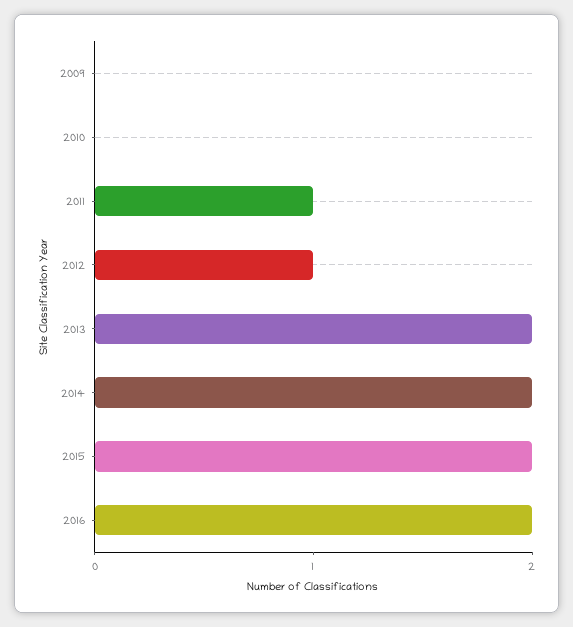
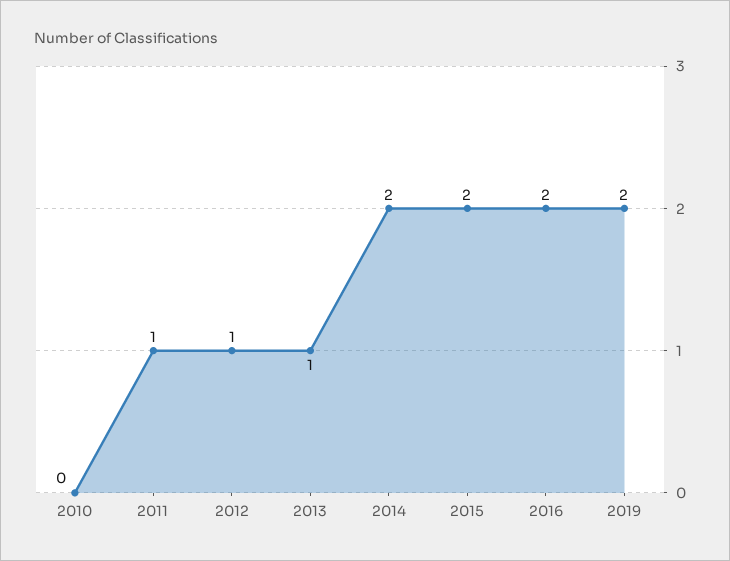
2009: 0 -> none
2013: 2 -> 1
2019: none -> 2

